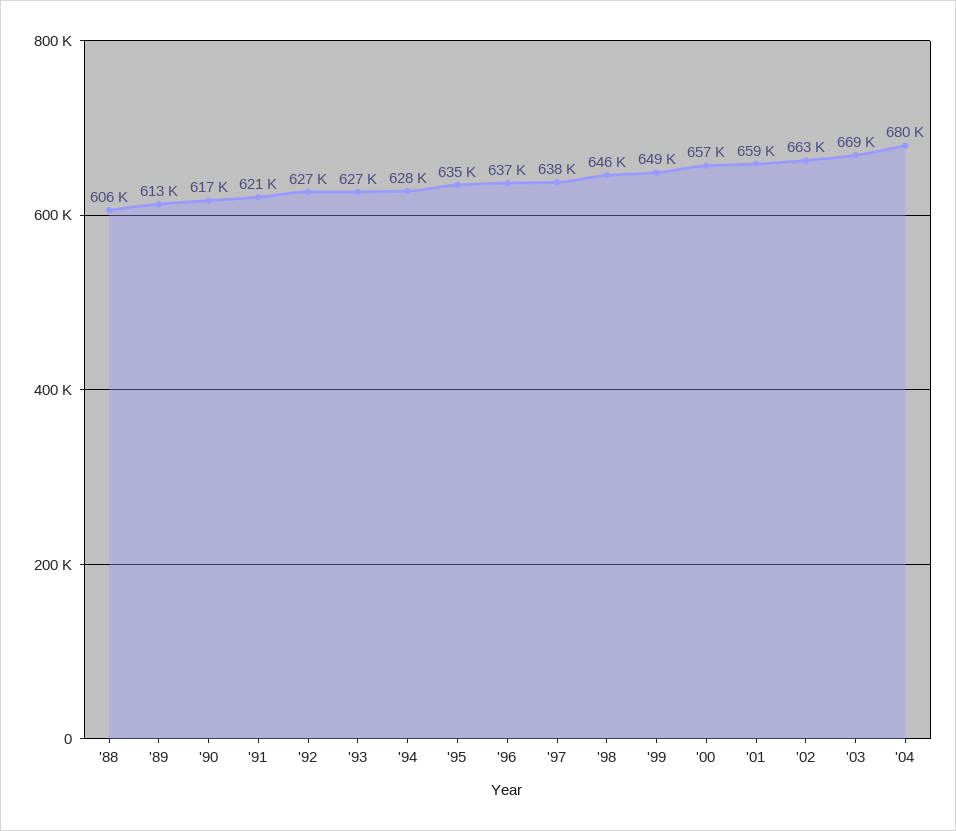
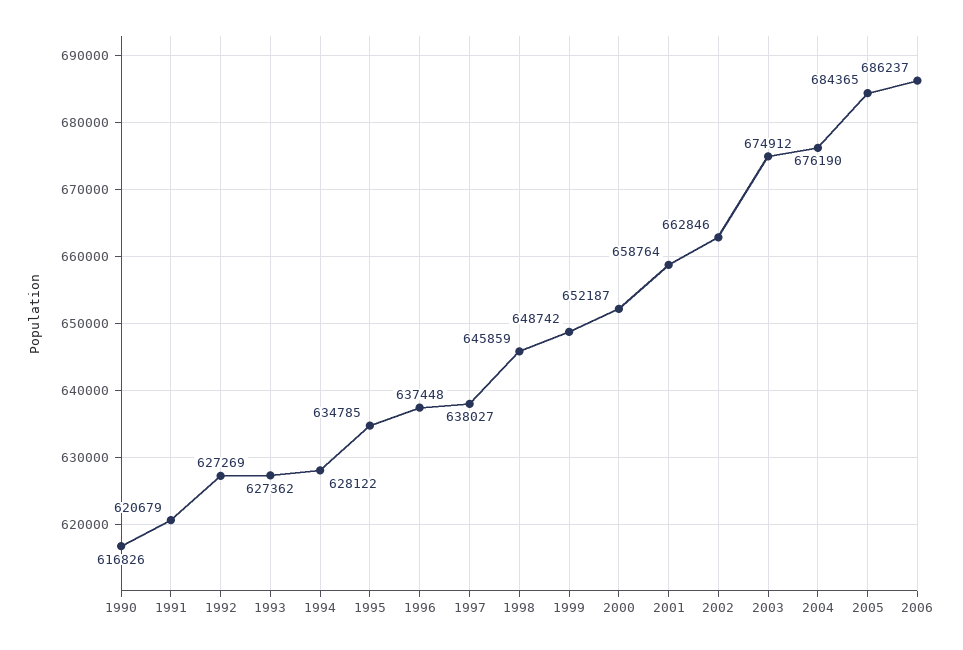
'88: 606000 -> none
'89: 613000 -> none
'00: 657000 -> 652187
'03: 669000 -> 674912
'04: 680000 -> 676190
2005: none -> 684365
2006: none -> 686237

